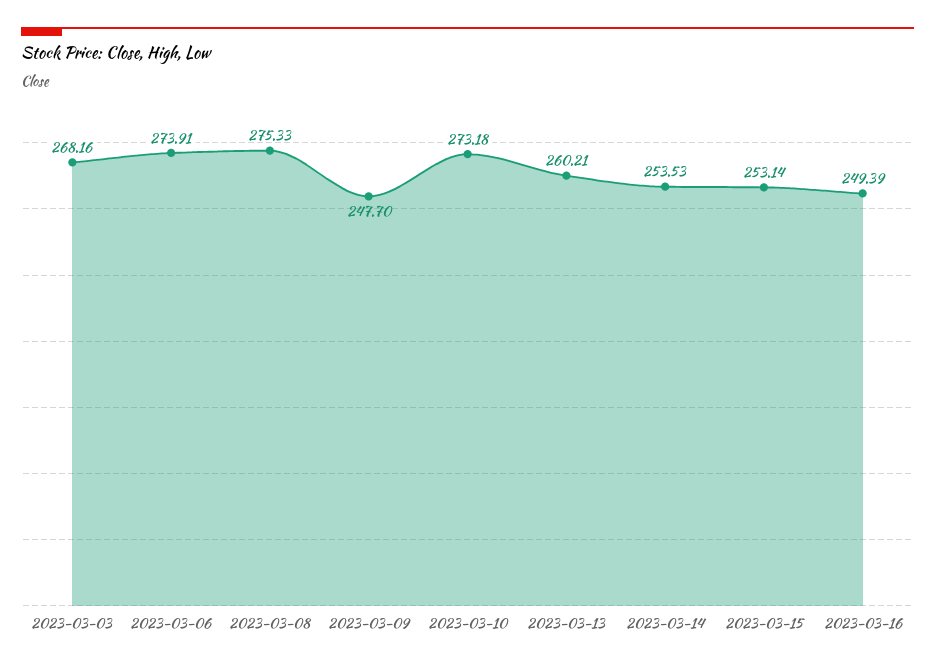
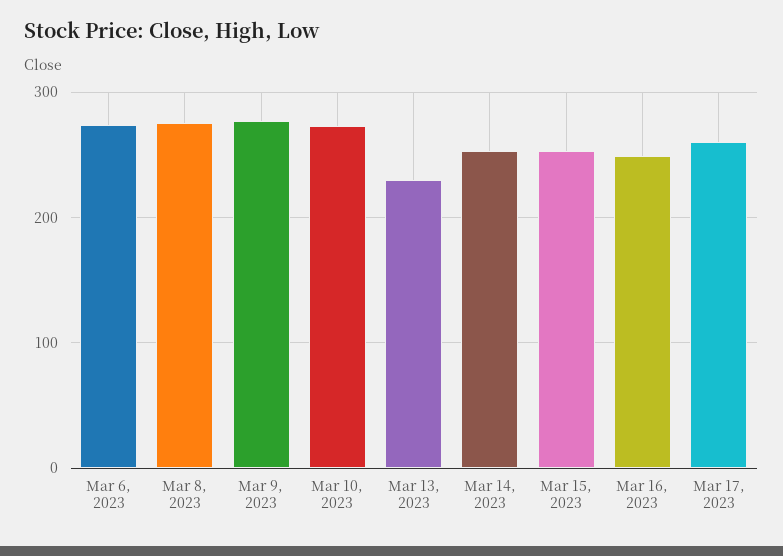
2023-03-03: 268.16 -> none
2023-03-09: 247.7 -> 280
2023-03-13: 260.21 -> 230
Mar 17, 2023: none -> 260

